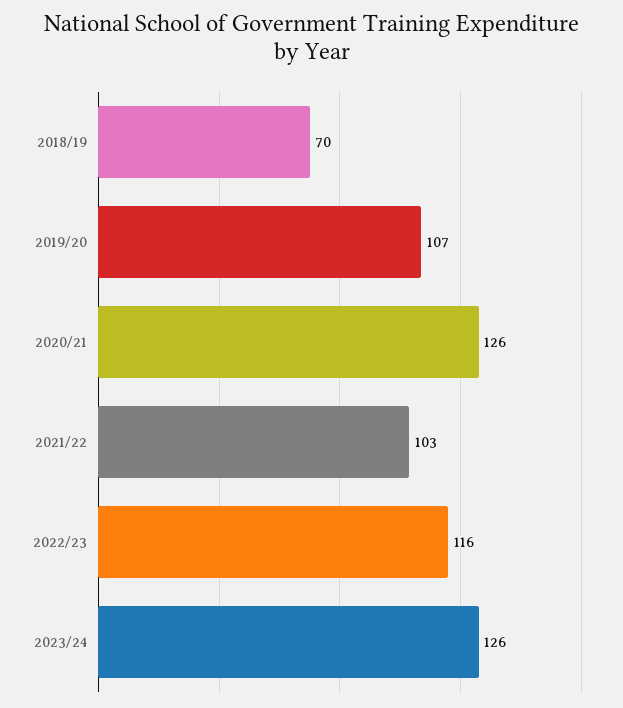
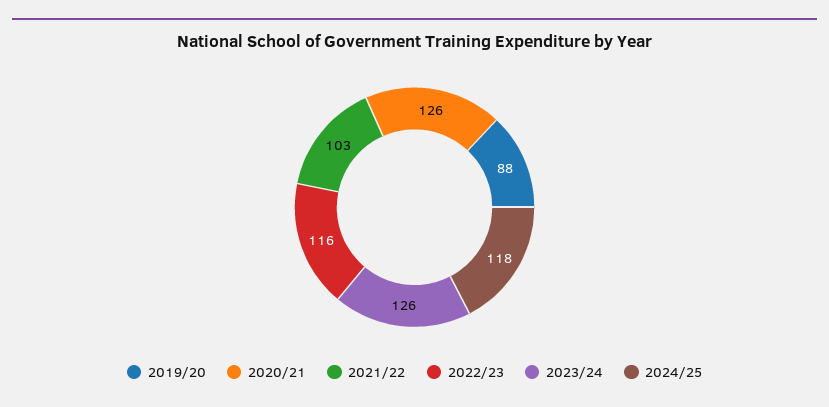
2018/19: 70 -> none
2019/20: 107 -> 88
2024/25: none -> 118

